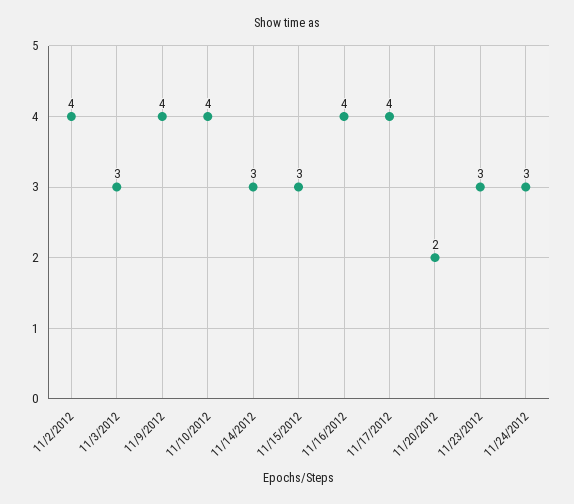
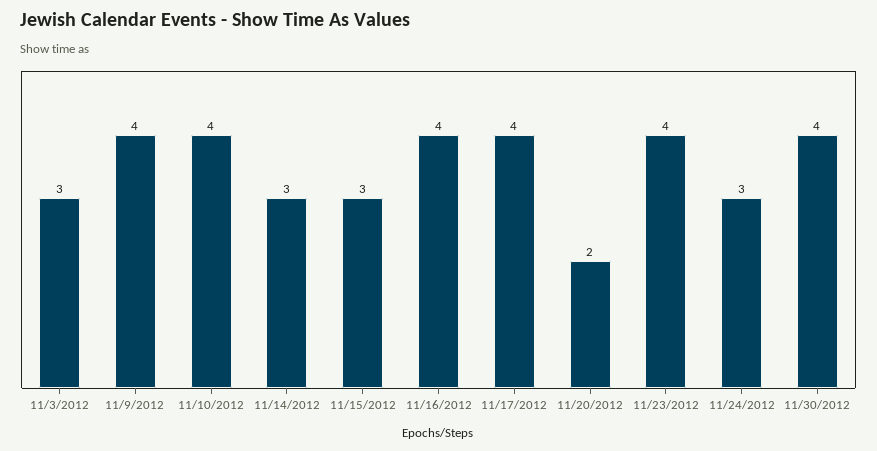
11/2/2012: 4 -> none
11/23/2012: 3 -> 4
11/30/2012: none -> 4

